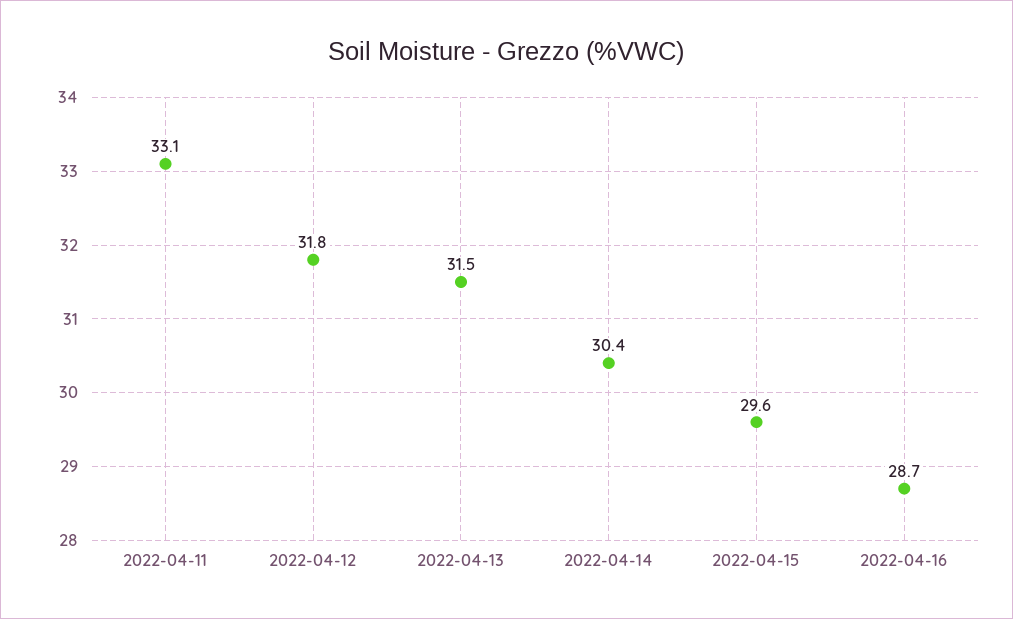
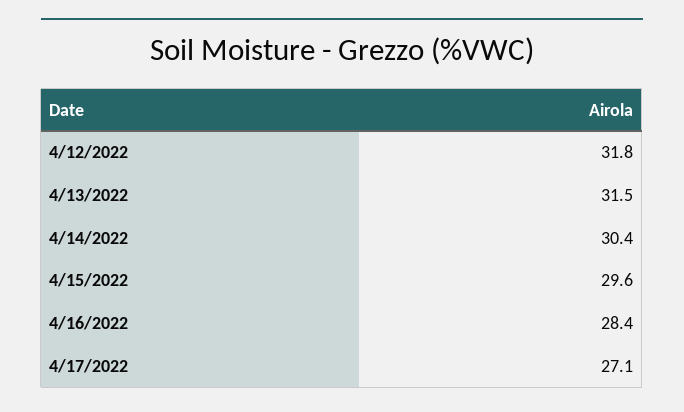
2022-04-11: 33.1 -> none
2022-04-16: 28.7 -> 28.4
4/17/2022: none -> 27.1

